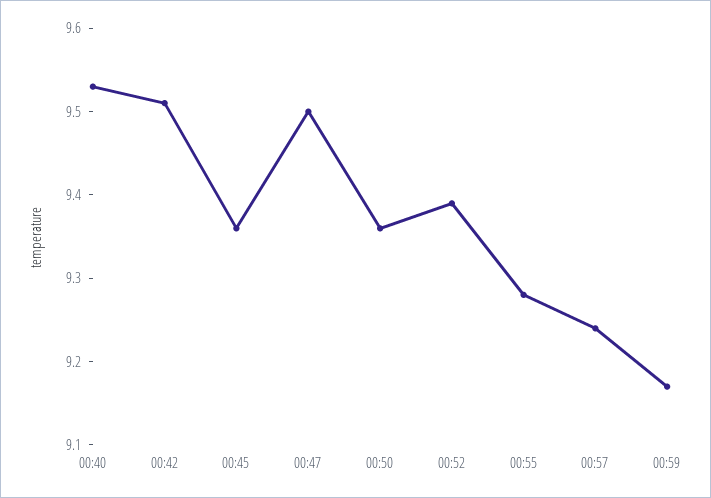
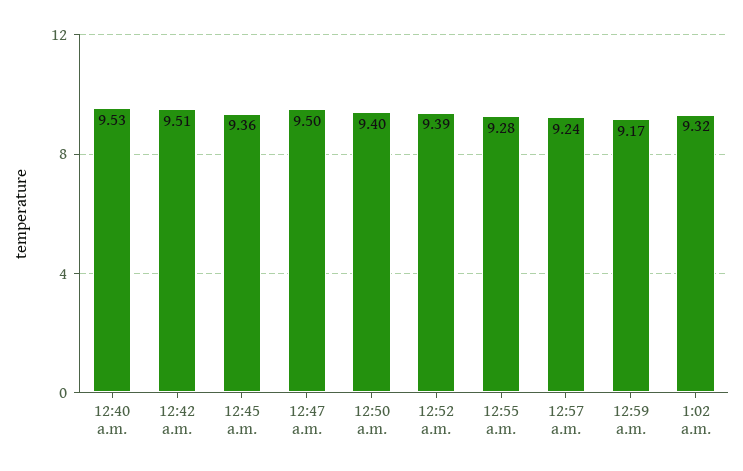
00:50: 9.36 -> 9.4
1:02 a.m.: none -> 9.32

